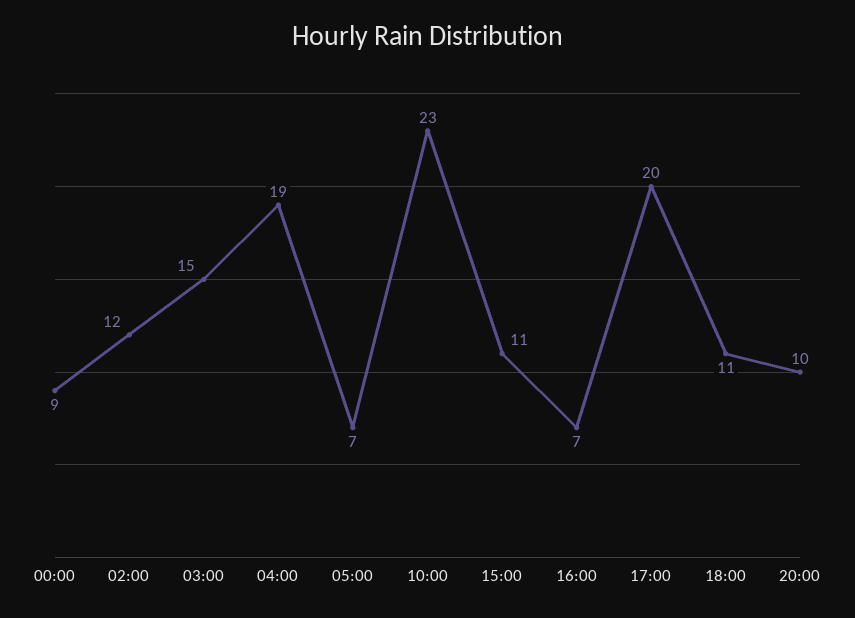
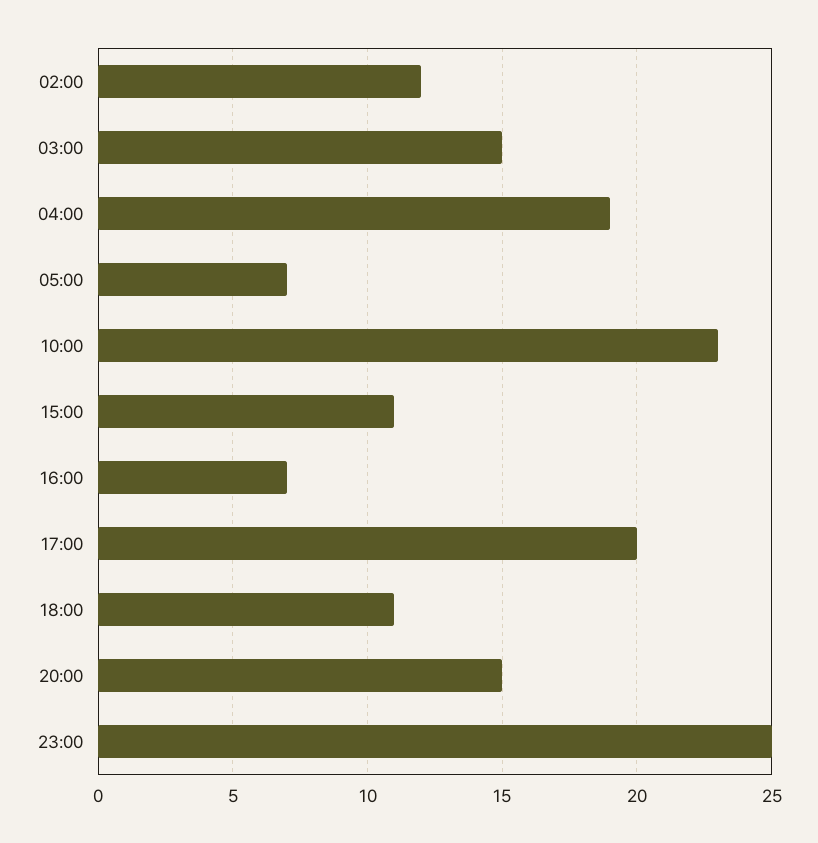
00:00: 9 -> none
20:00: 10 -> 15
23:00: none -> 25

